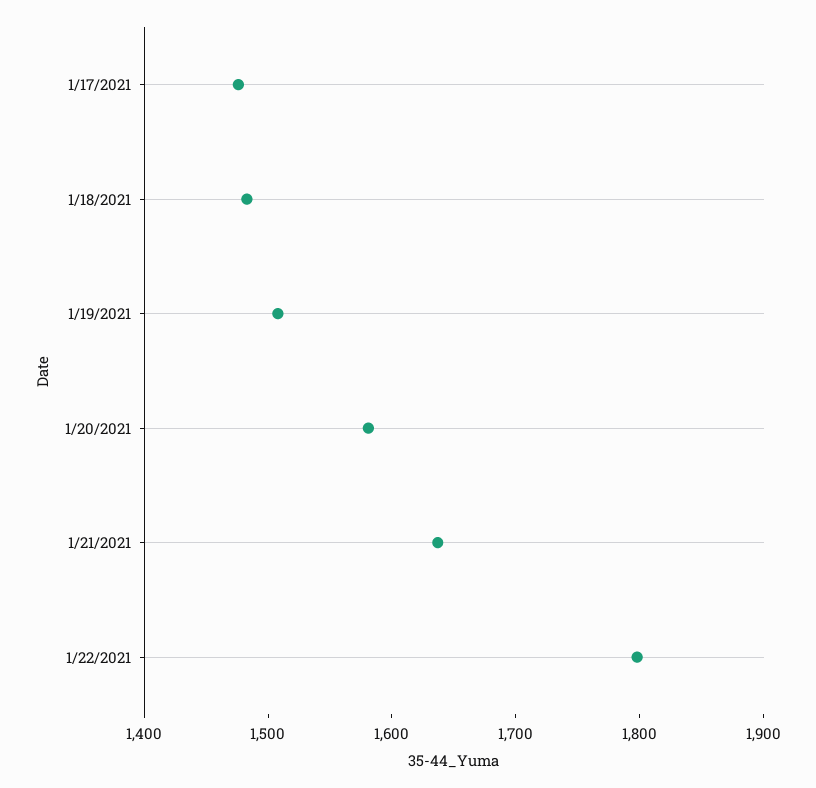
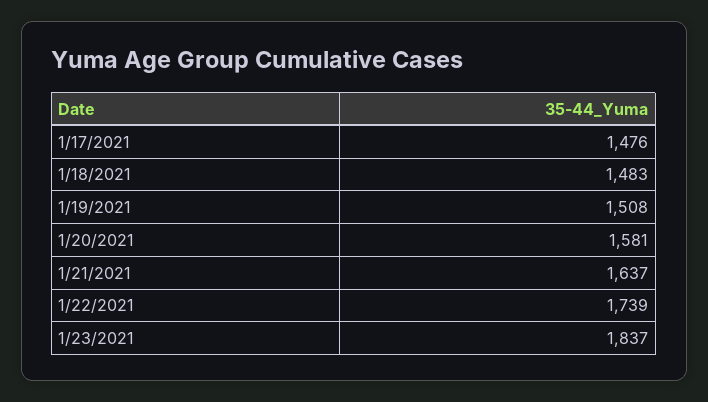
1/22/2021: 1800 -> 1739
1/23/2021: none -> 1837

